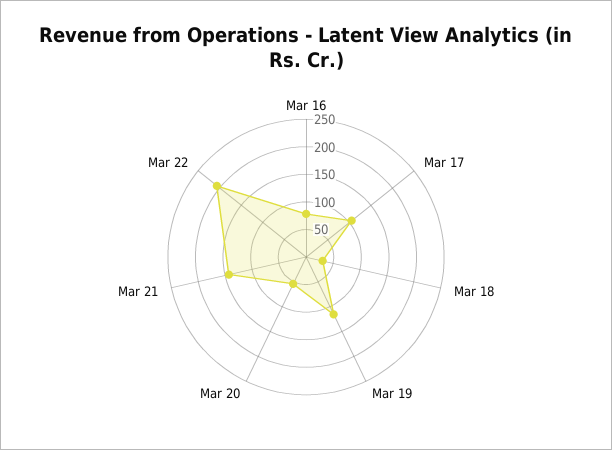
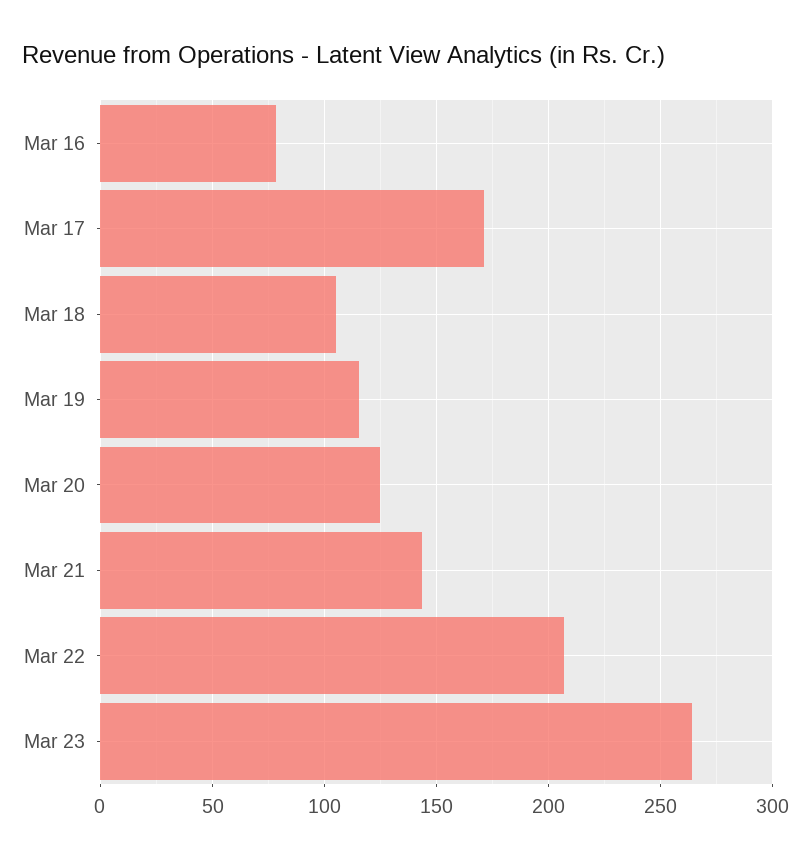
Mar 17: 100 -> 170
Mar 18: 25 -> 105
Mar 20: 50 -> 125
Mar 23: none -> 265

